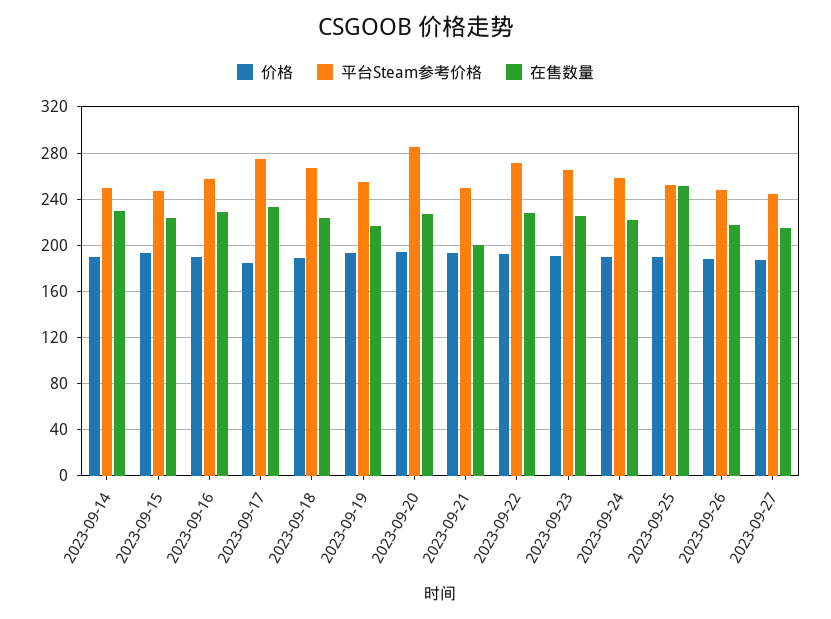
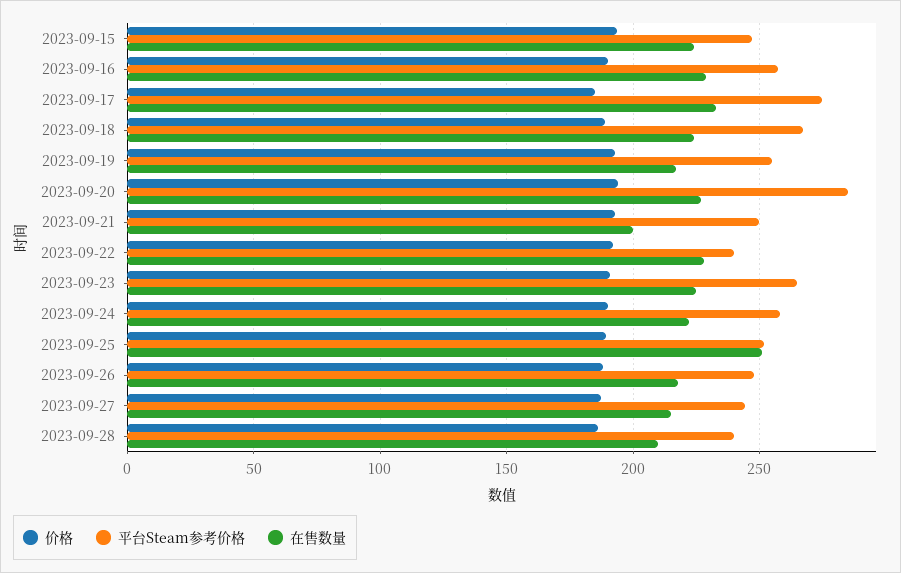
价格, 2023-09-14: 190 -> none
平台Steam参考价格, 2023-09-14: 250 -> none
在售数量, 2023-09-14: 230 -> none
平台Steam参考价格, 2023-09-22: 270 -> 240
价格, 2023-09-28: none -> 185
平台Steam参考价格, 2023-09-28: none -> 240
在售数量, 2023-09-28: none -> 210

